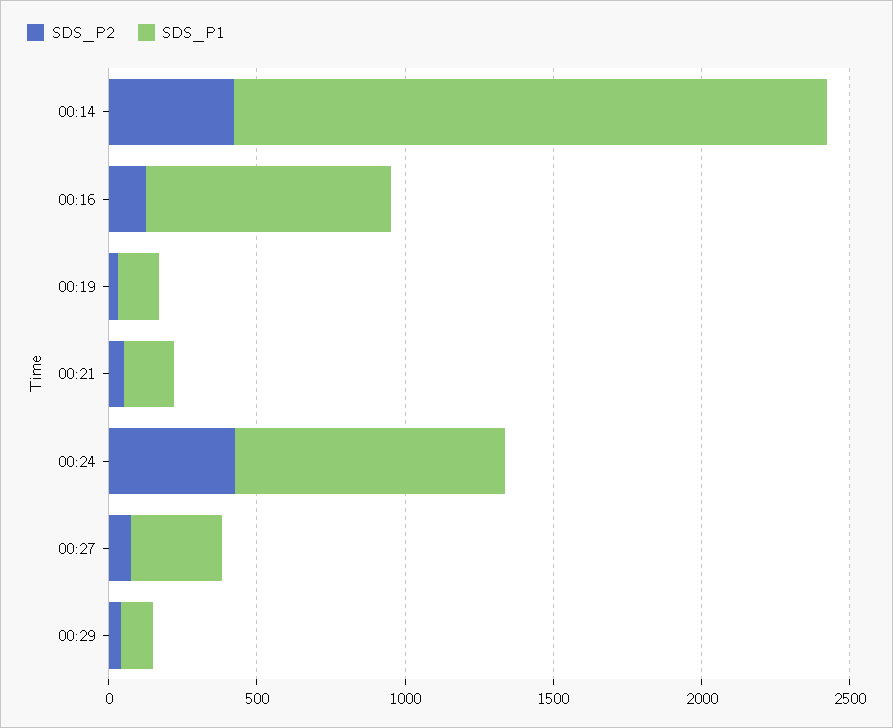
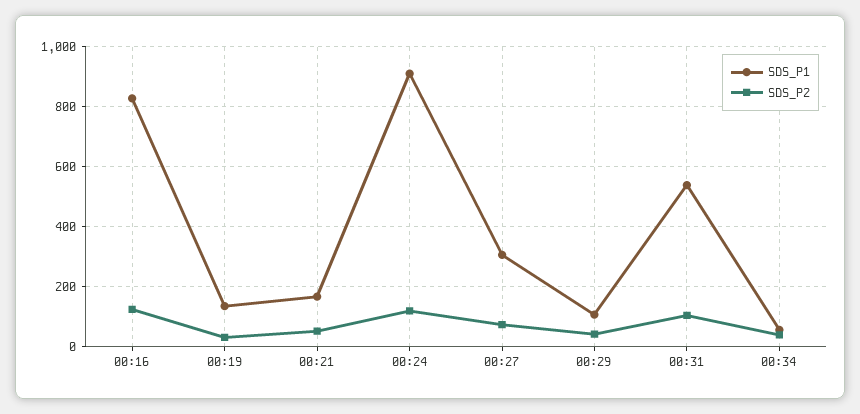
SDS_P2, 00:14: 400 -> none
SDS_P1, 00:14: 2000 -> none
SDS_P2, 00:24: 400 -> 120
SDS_P1, 00:31: none -> 540
SDS_P2, 00:31: none -> 100
SDS_P1, 00:34: none -> 60
SDS_P2, 00:34: none -> 40

